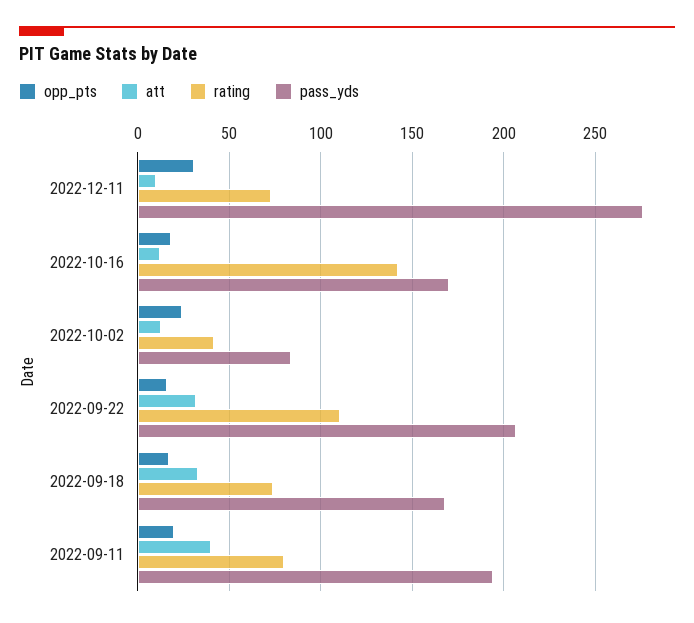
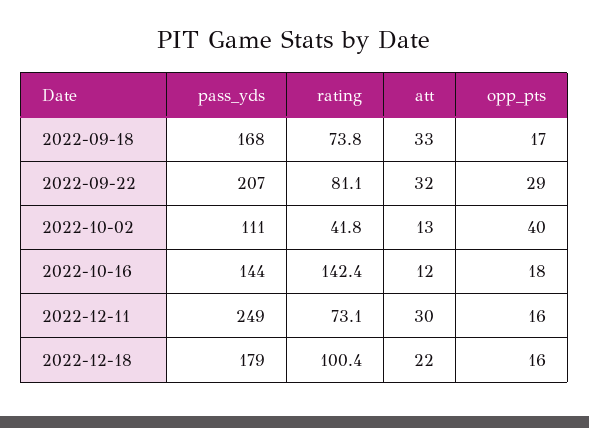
opp_pts, 2022-12-11: 30 -> 16
att, 2022-12-11: 10 -> 30
pass_yds, 2022-12-11: 275 -> 249
pass_yds, 2022-10-16: 170 -> 144
opp_pts, 2022-10-02: 25 -> 40
pass_yds, 2022-10-02: 85 -> 111
opp_pts, 2022-09-22: 15 -> 29
rating, 2022-09-22: 110 -> 81.1
opp_pts, 2022-09-11: 20 -> none
att, 2022-09-11: 40 -> none
rating, 2022-09-11: 80 -> none
pass_yds, 2022-09-11: 195 -> none
pass_yds, 2022-12-18: none -> 179
rating, 2022-12-18: none -> 100.4
att, 2022-12-18: none -> 22
opp_pts, 2022-12-18: none -> 16

